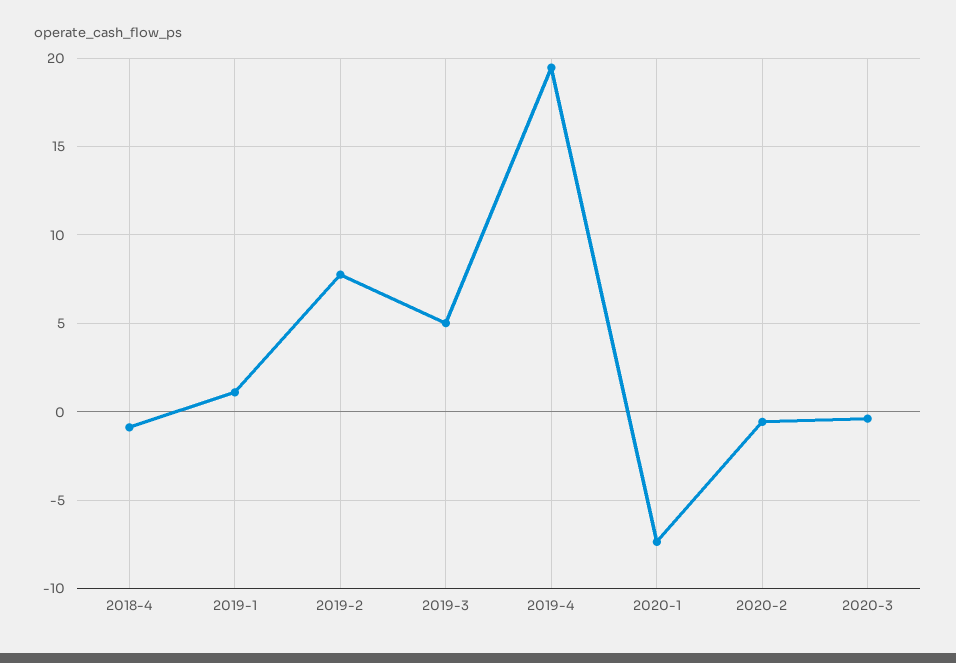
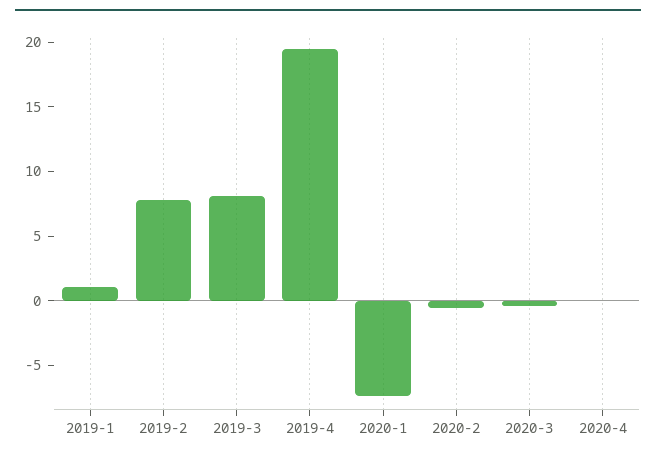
2018-4: -1 -> none
2019-3: 5 -> 8
2020-4: none -> 0

